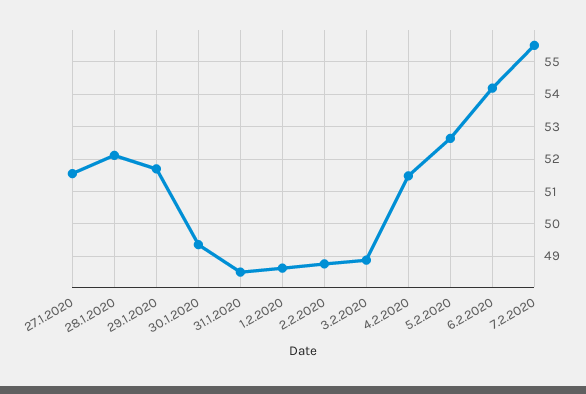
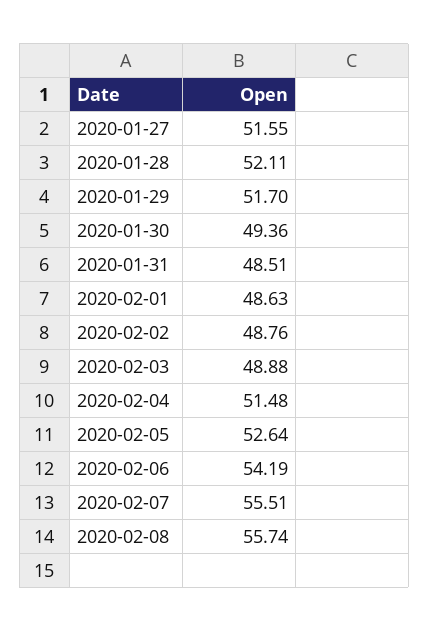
2020-02-08: none -> 55.74

